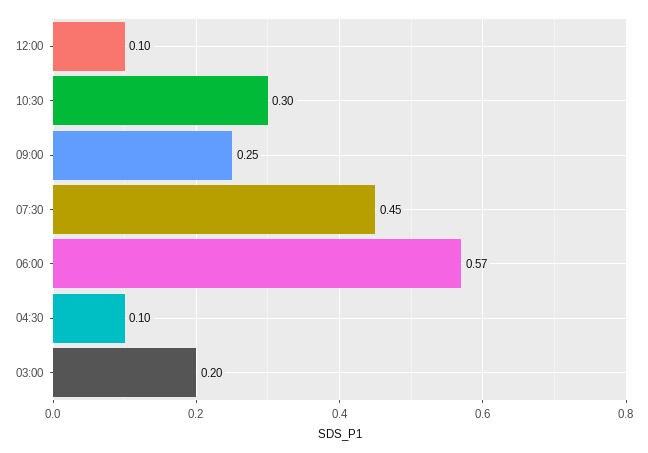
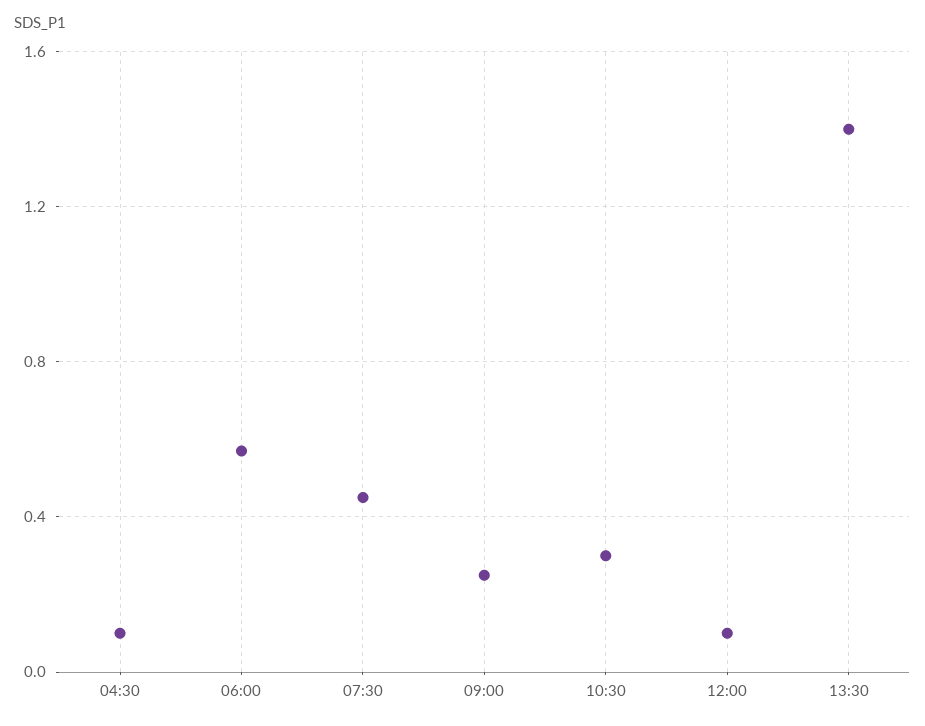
03:00: 0.2 -> none
13:30: none -> 1.4

